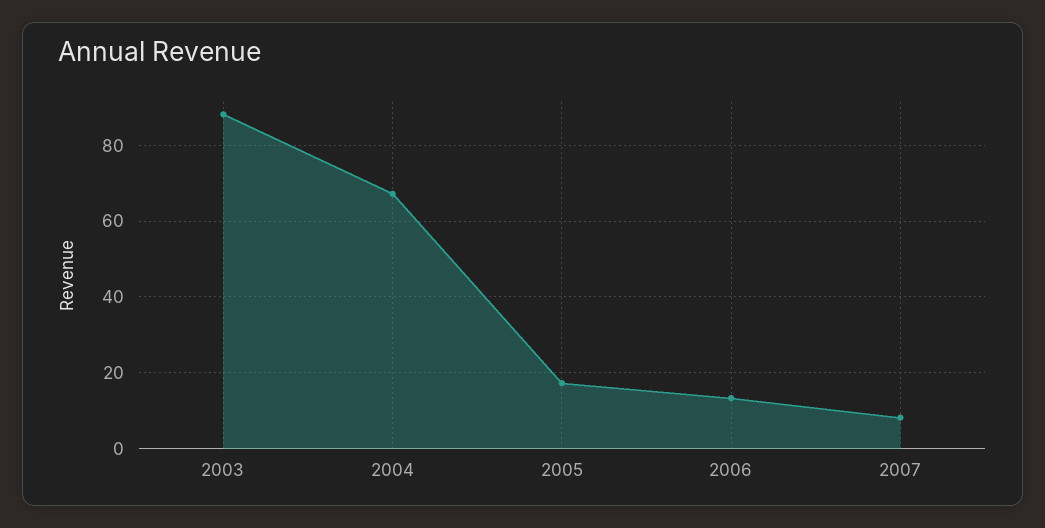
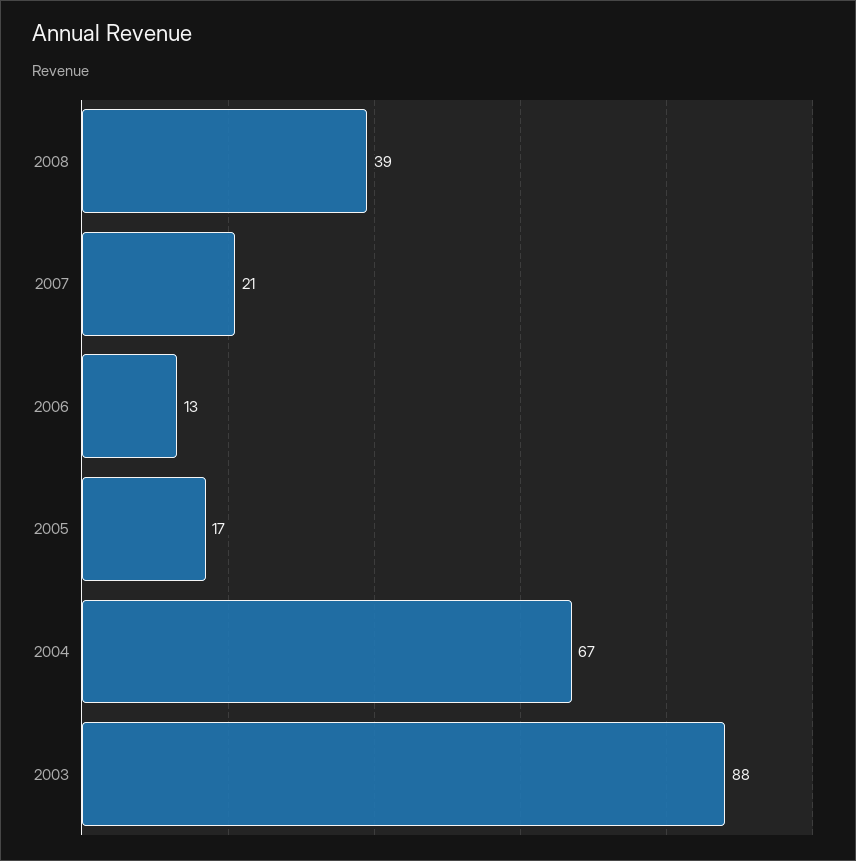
2007: 8 -> 21
2008: none -> 39

